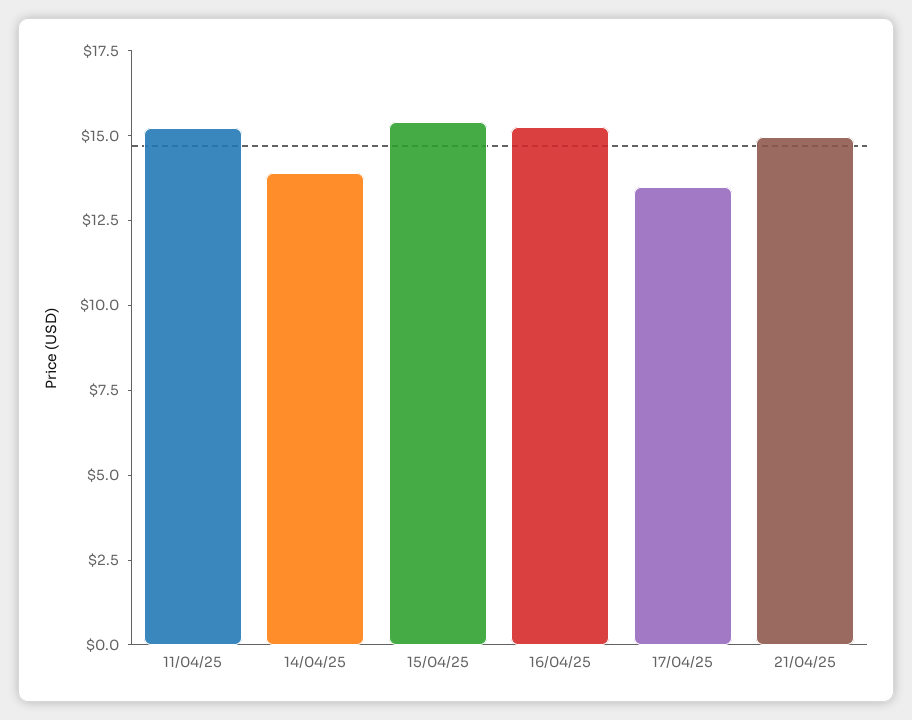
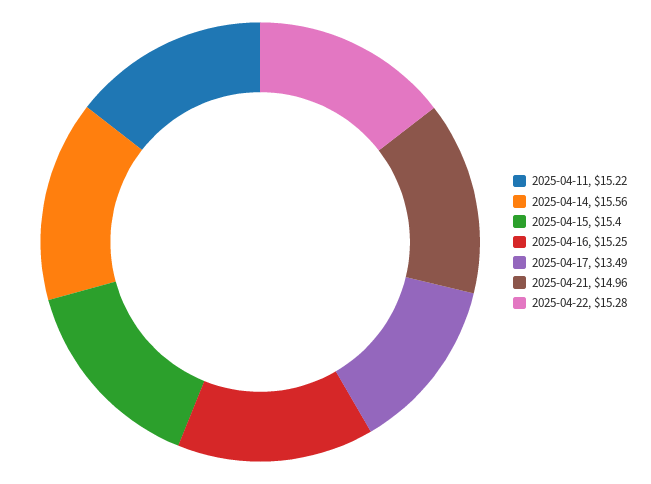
14/04/25: 14 -> 15.56
2025-04-22: none -> 15.28

